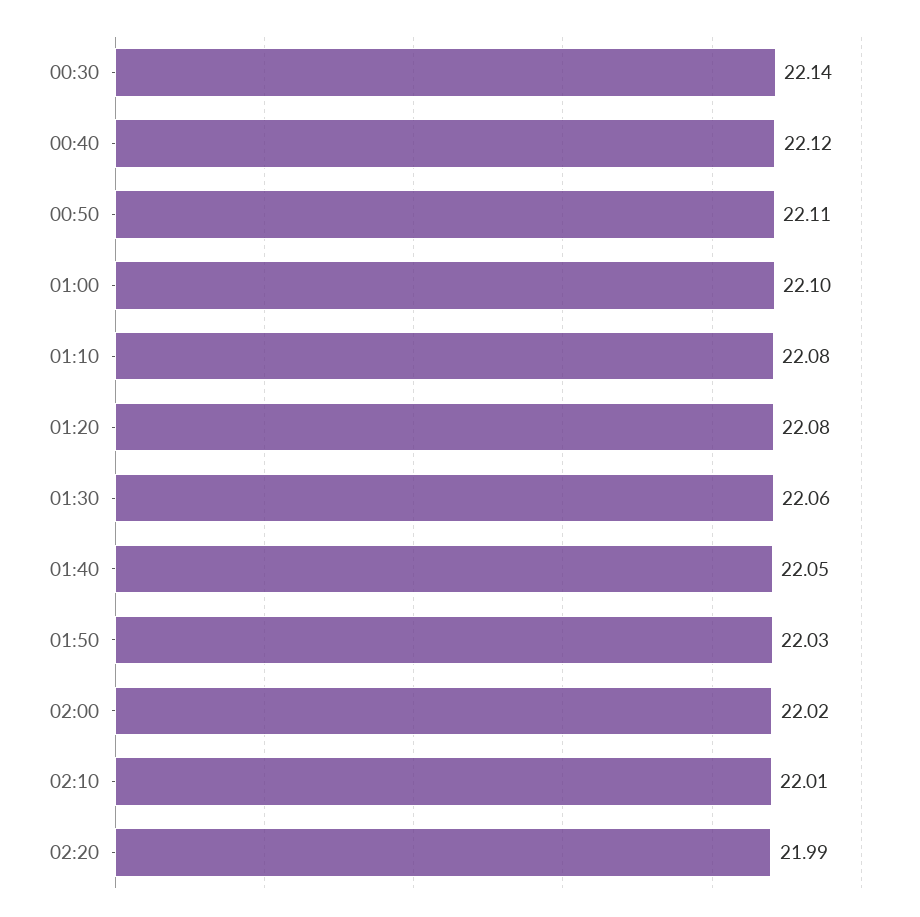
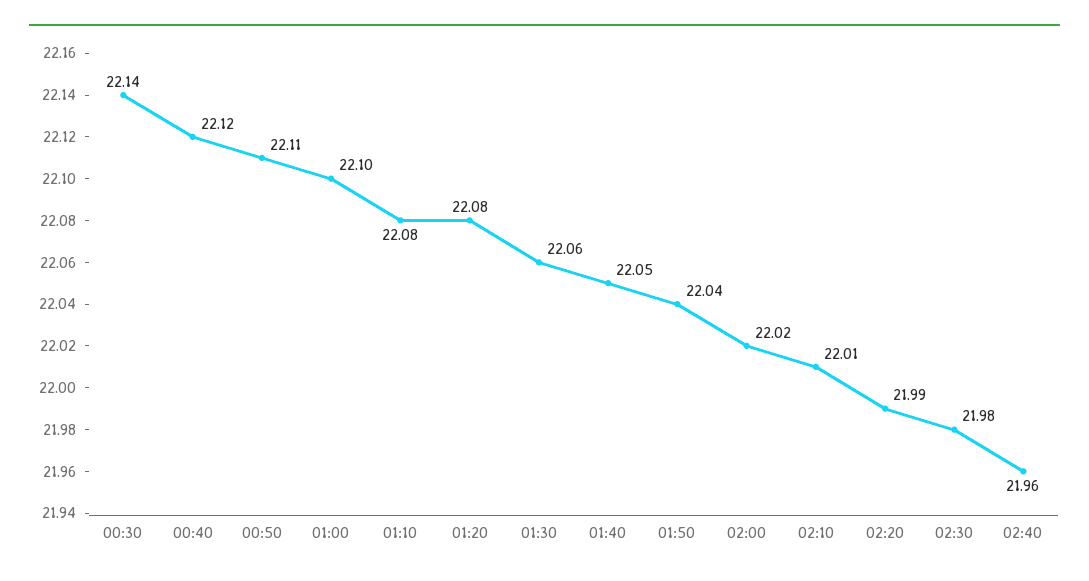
01:50: 22.03 -> 22.04
02:30: none -> 21.98
02:40: none -> 21.96

